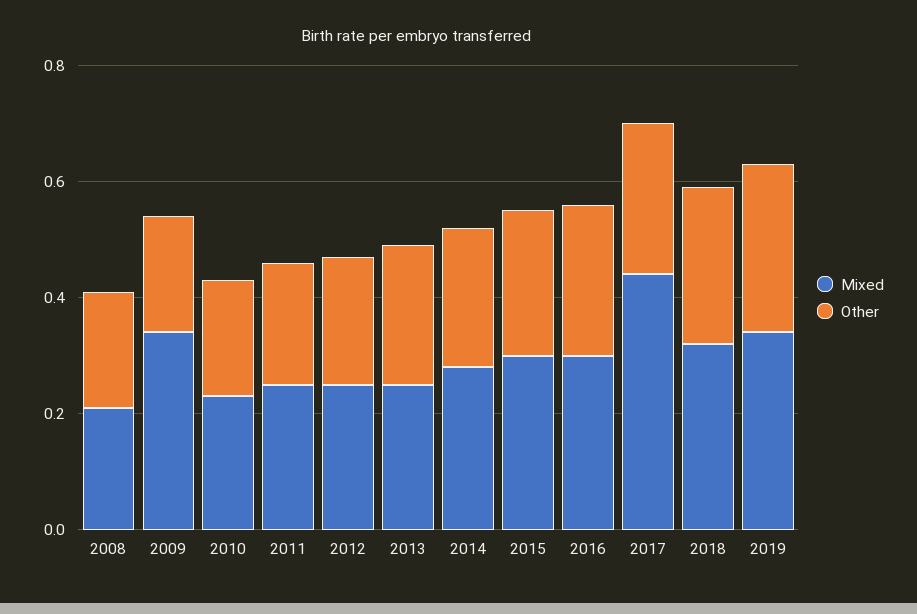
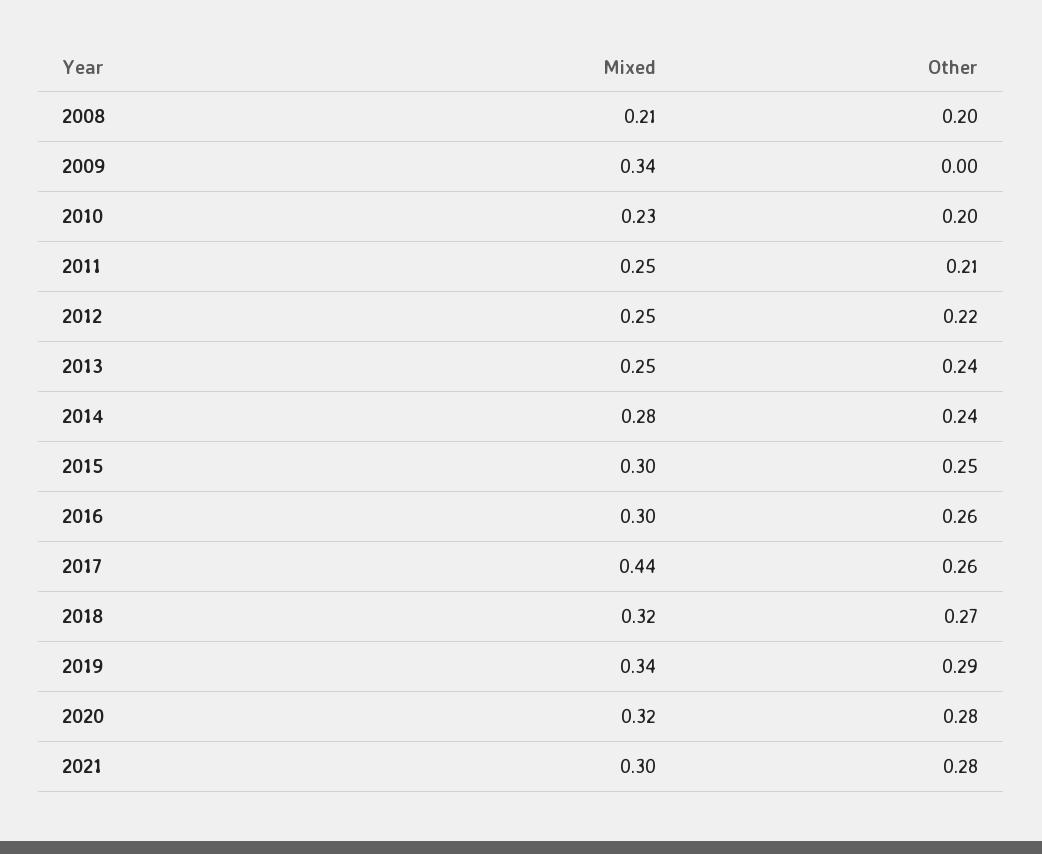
Other, 2009: 0.2 -> 0
Mixed, 2020: none -> 0.32
Other, 2020: none -> 0.28
Mixed, 2021: none -> 0.3
Other, 2021: none -> 0.28

